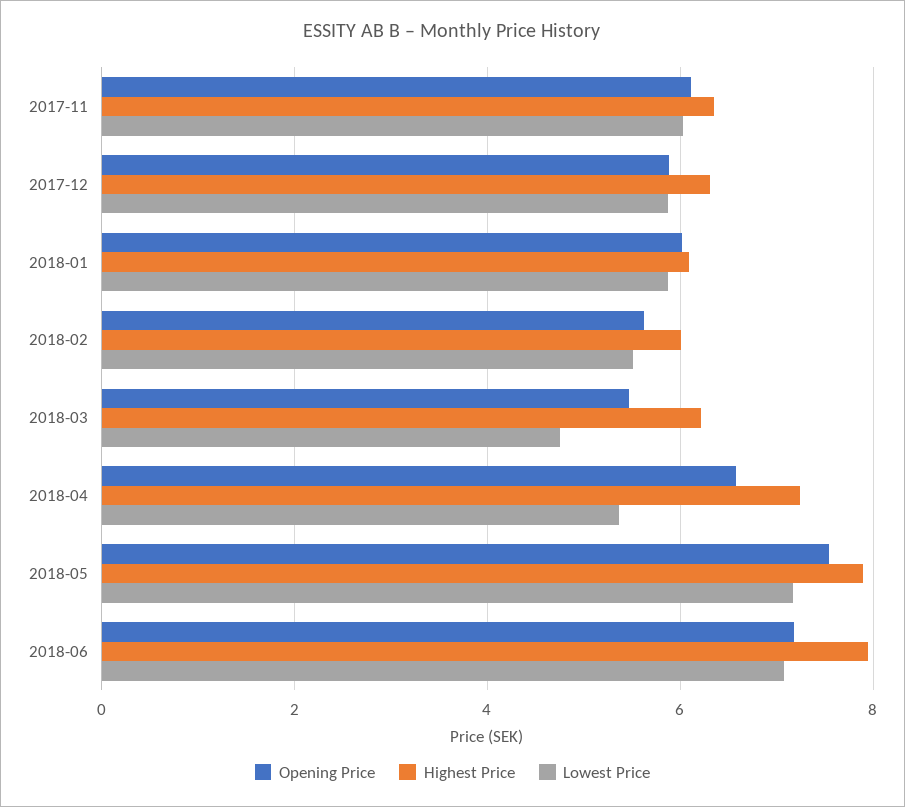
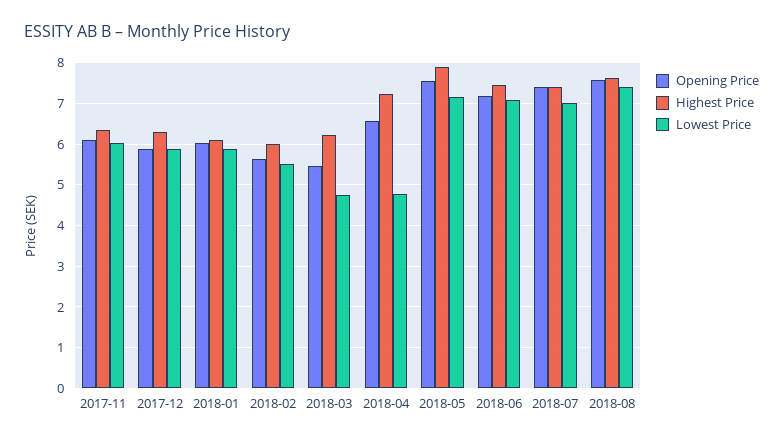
Lowest Price, 2018-04: 5.4 -> 4.8
Highest Price, 2018-06: 8 -> 7.4
Opening Price, 2018-07: none -> 7.4
Highest Price, 2018-07: none -> 7.4
Lowest Price, 2018-07: none -> 7
Opening Price, 2018-08: none -> 7.6
Highest Price, 2018-08: none -> 7.6
Lowest Price, 2018-08: none -> 7.4

